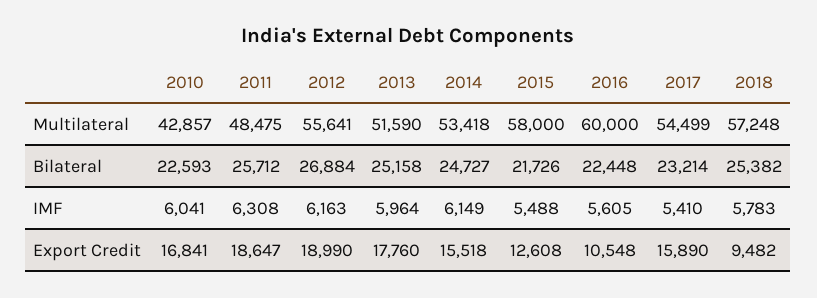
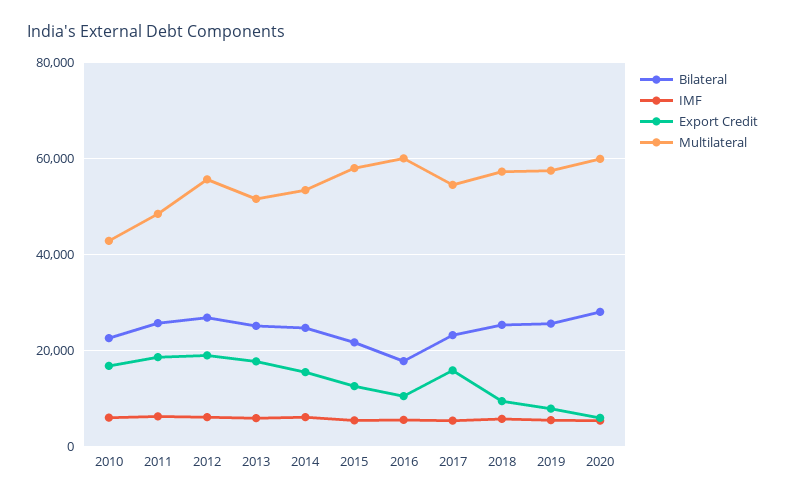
Bilateral, 2016: 22448 -> 18000
Bilateral, 2019: none -> 26000
IMF, 2019: none -> 6000
Export Credit, 2019: none -> 8000
Multilateral, 2019: none -> 58000
Bilateral, 2020: none -> 28000
IMF, 2020: none -> 6000
Export Credit, 2020: none -> 6000
Multilateral, 2020: none -> 60000

